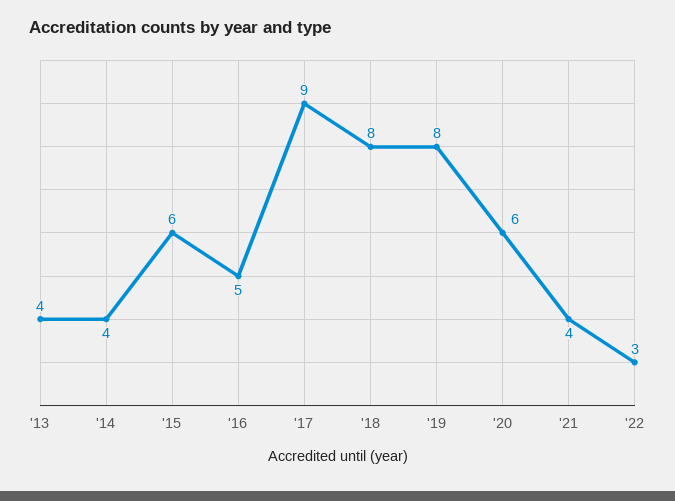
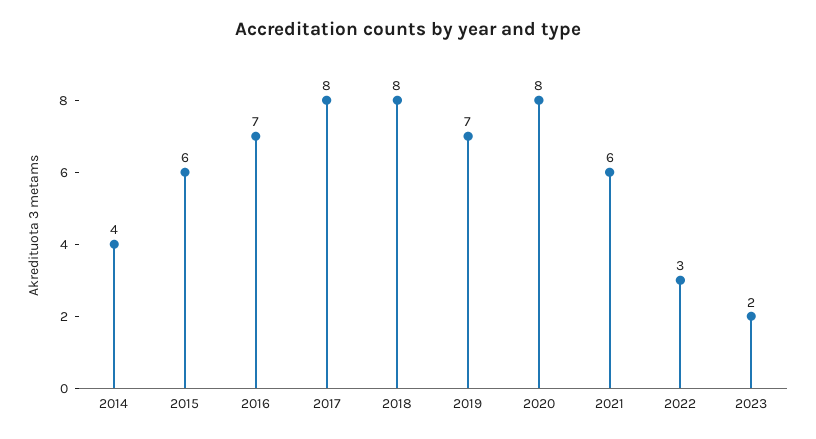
'13: 4 -> none
'16: 5 -> 7
'17: 9 -> 8
'19: 8 -> 7
'20: 6 -> 8
'21: 4 -> 6
2023: none -> 2

